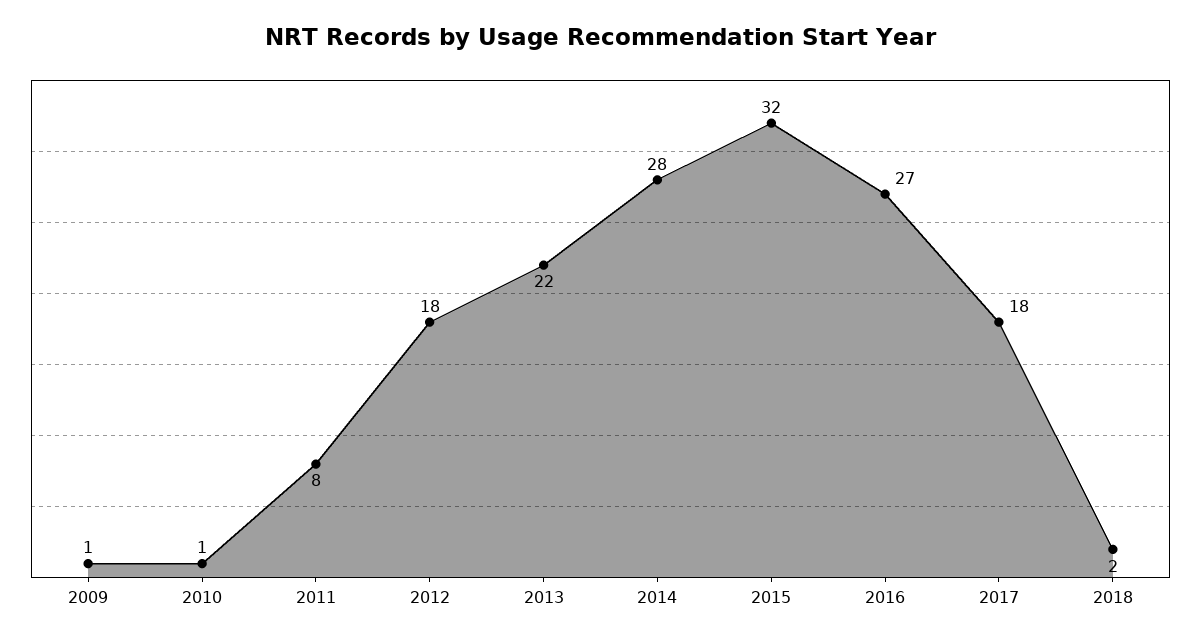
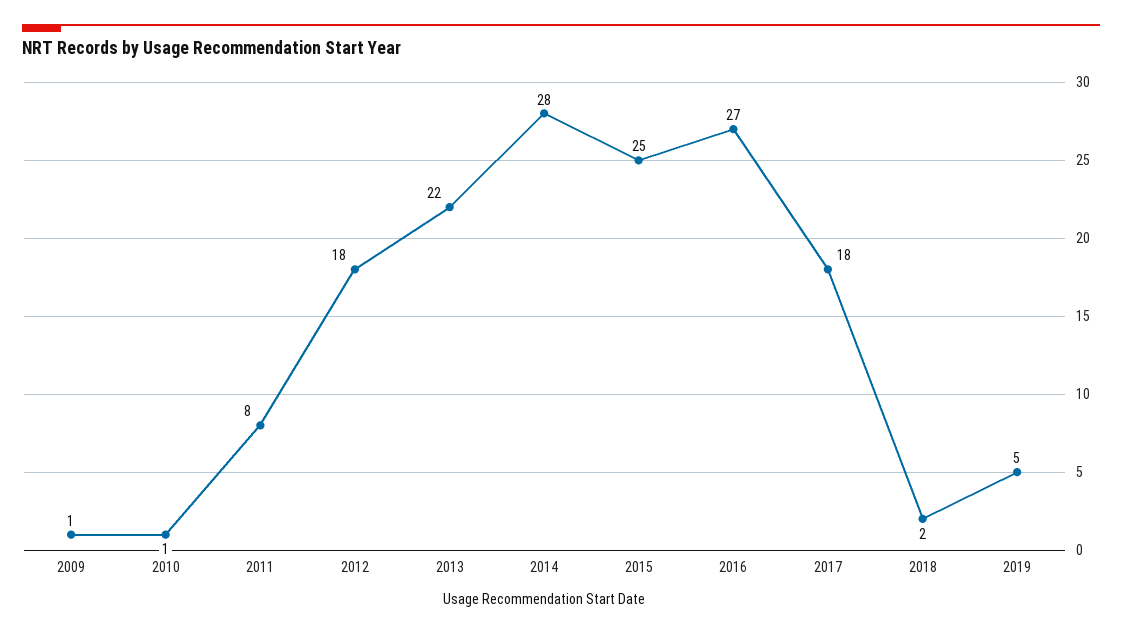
2015: 32 -> 25
2019: none -> 5

